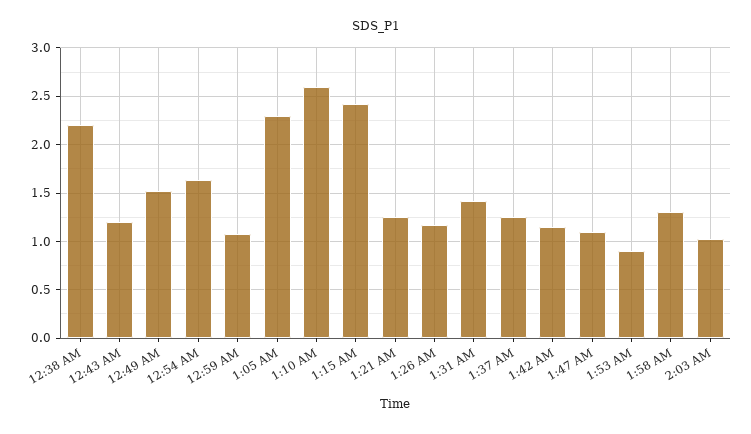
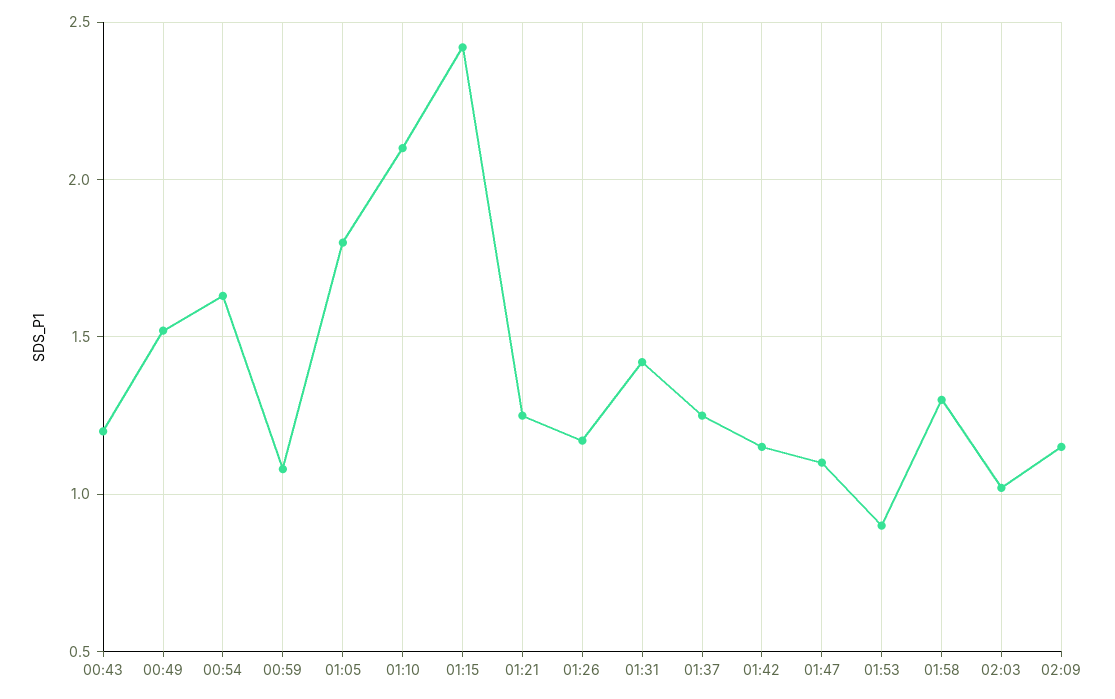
12:38 AM: 2.2 -> none
1:05 AM: 2.3 -> 1.8
1:10 AM: 2.6 -> 2.1
02:09: none -> 1.15

